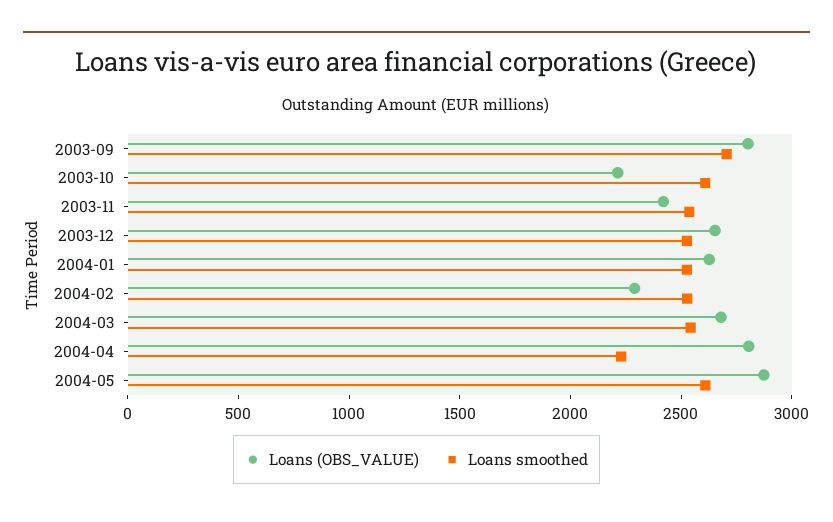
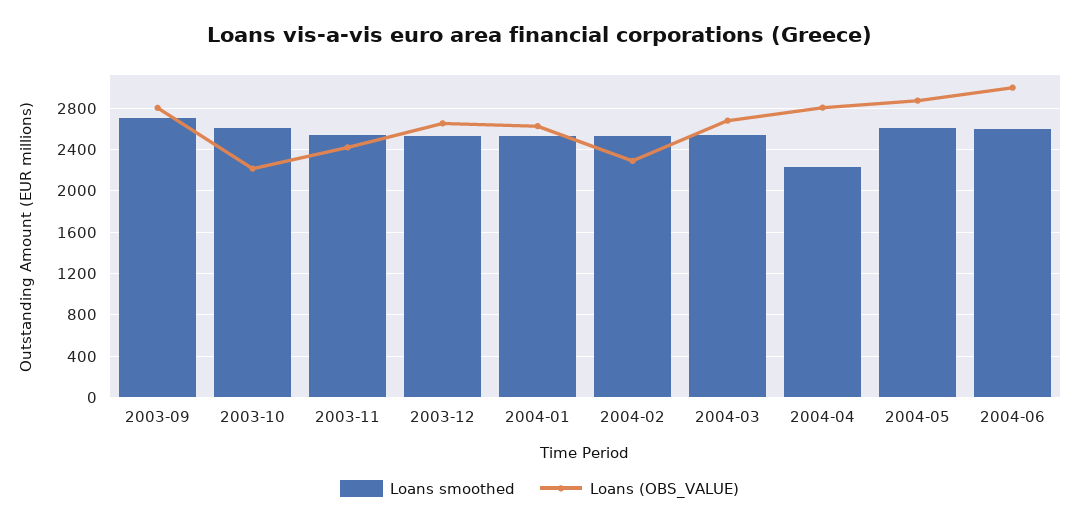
Loans smoothed, 2004-06: none -> 2600
Loans (OBS_VALUE), 2004-06: none -> 3000

